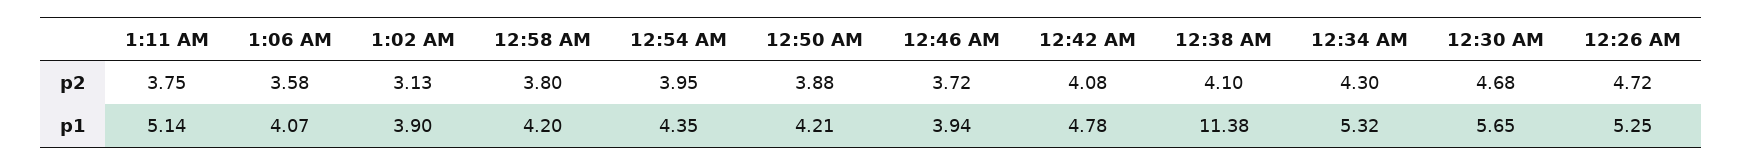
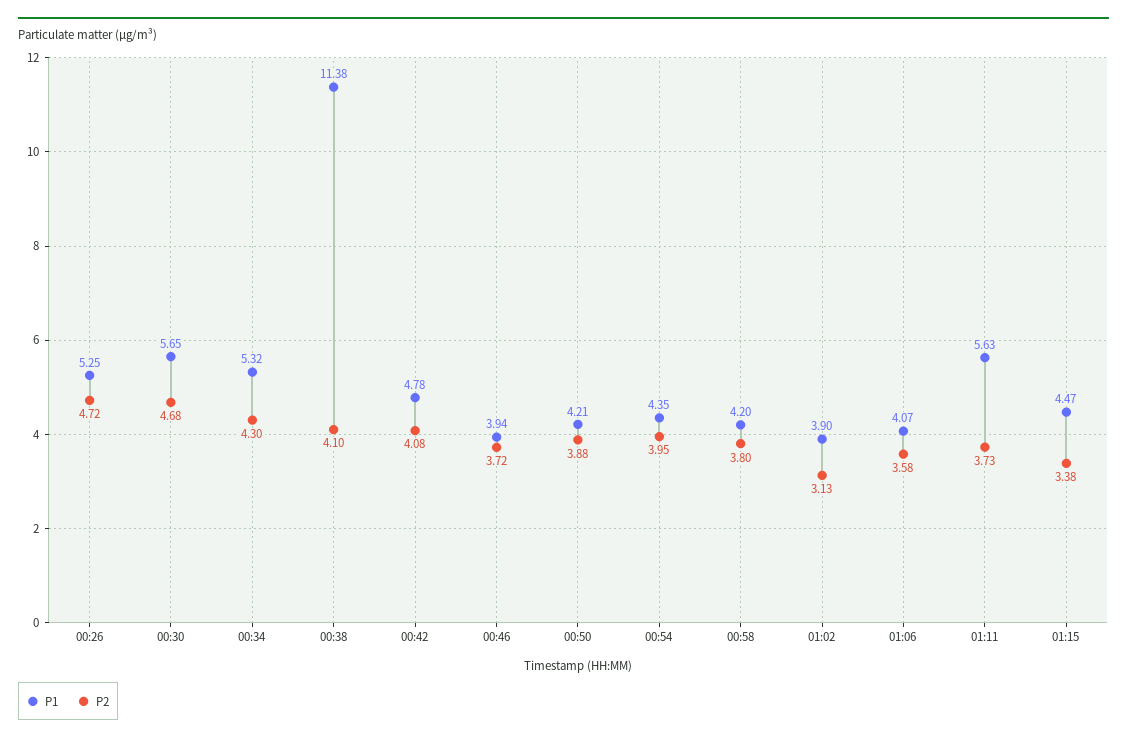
p2, 1:11 AM: 3.75 -> 3.73
p1, 1:11 AM: 5.14 -> 5.63
p1, 01:15: none -> 4.47
p2, 01:15: none -> 3.38

